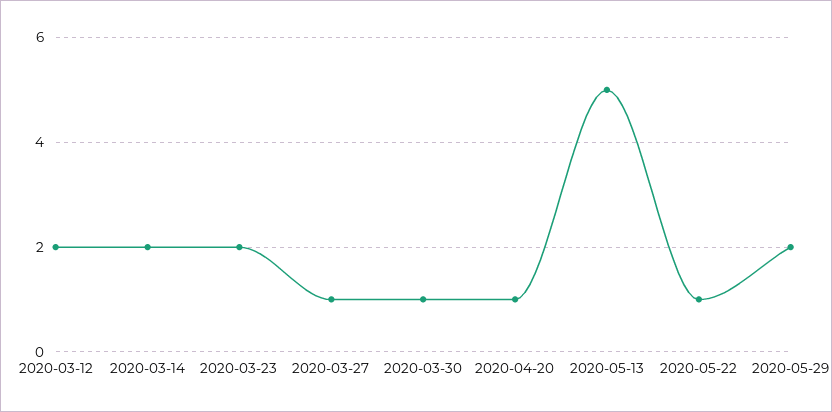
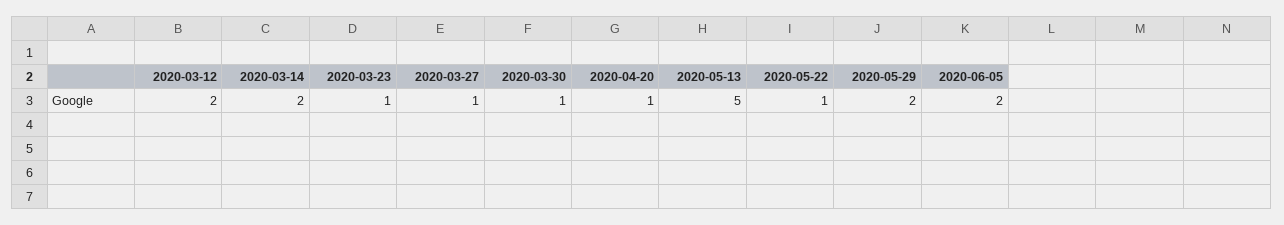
2020-03-23: 2 -> 1
2020-06-05: none -> 2

